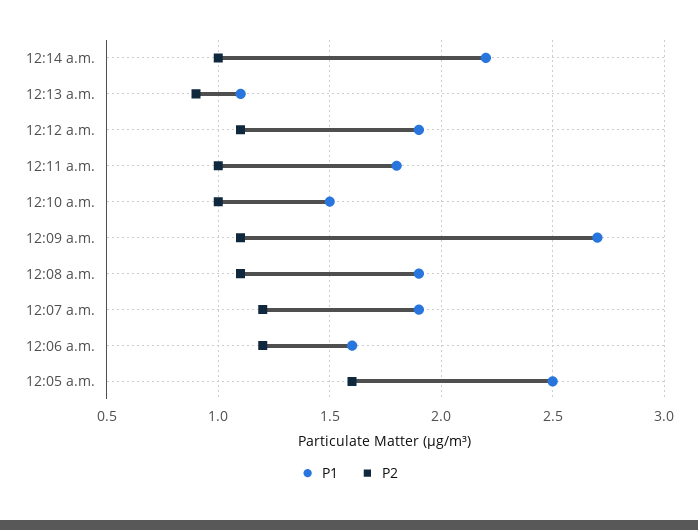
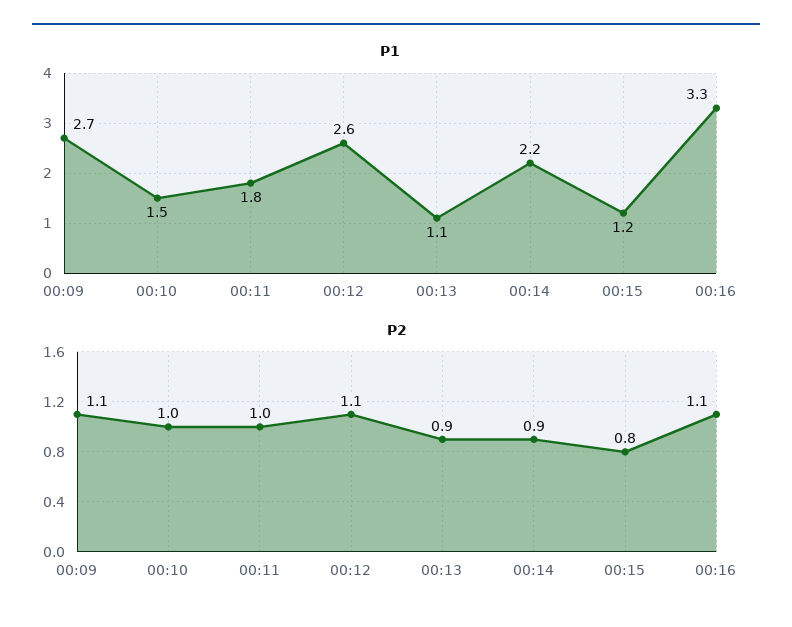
P2, 12:14 a.m.: 1 -> 0.9
P1, 12:12 a.m.: 1.9 -> 2.6
P1, 12:08 a.m.: 1.9 -> none
P2, 12:08 a.m.: 1.1 -> none
P1, 12:07 a.m.: 1.9 -> none
P2, 12:07 a.m.: 1.2 -> none
P1, 12:06 a.m.: 1.6 -> none
P2, 12:06 a.m.: 1.2 -> none
P1, 12:05 a.m.: 2.5 -> none
P2, 12:05 a.m.: 1.6 -> none
P1, 00:15: none -> 1.2
P1, 00:16: none -> 3.3
P2, 00:15: none -> 0.8
P2, 00:16: none -> 1.1

